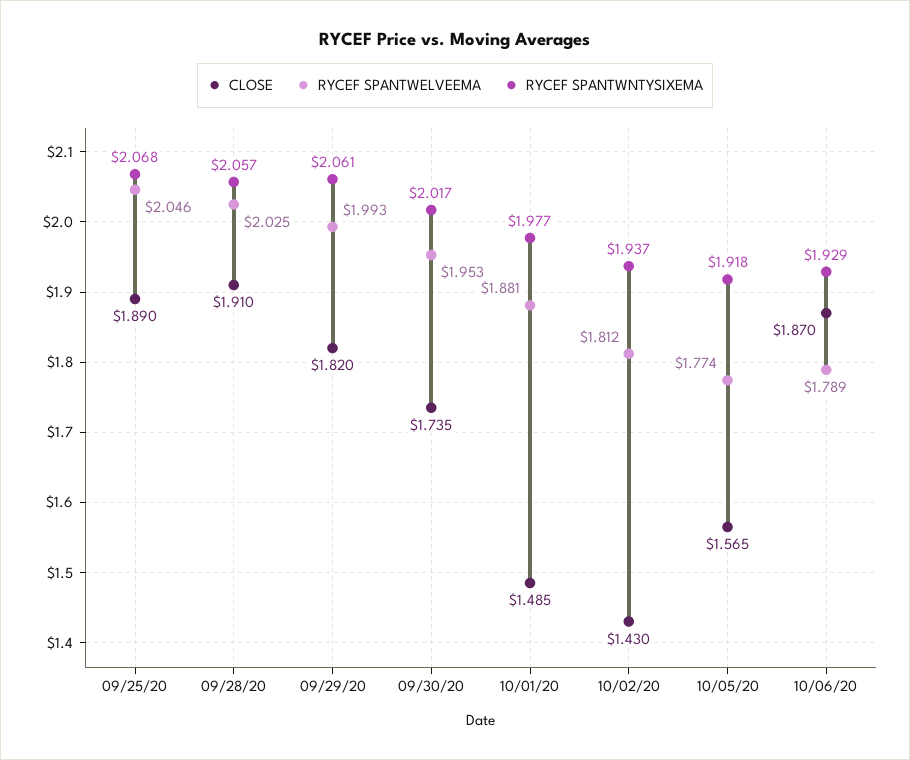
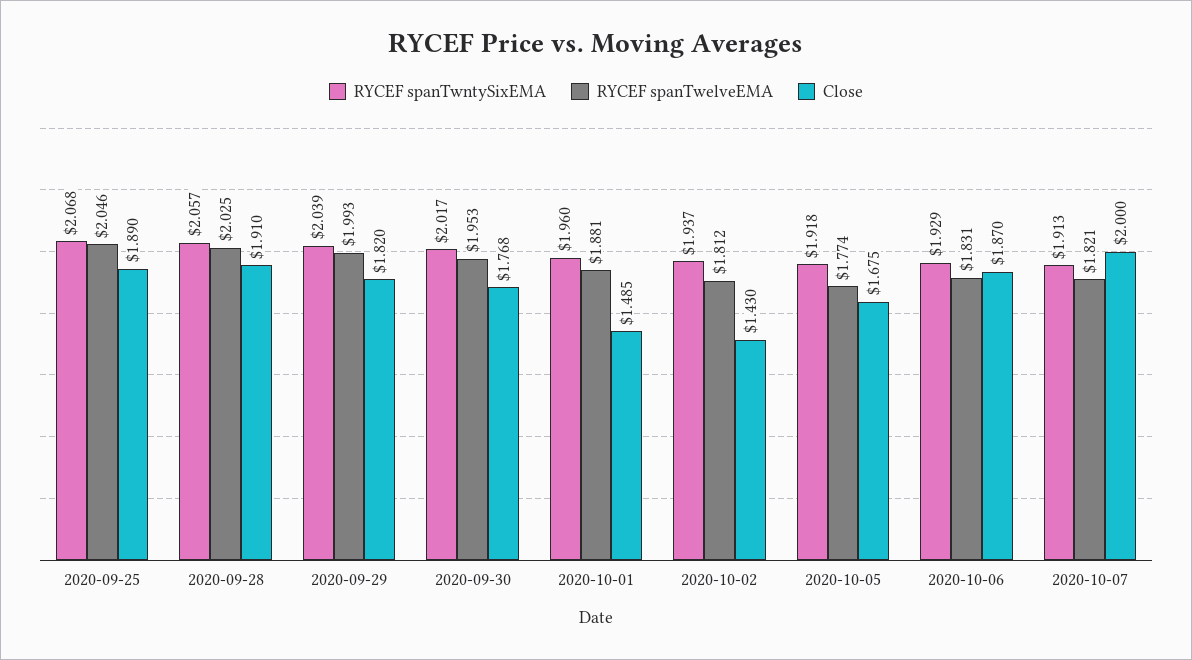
RYCEF SPANTWNTYSIXEMA, 09/29/20: 2.061 -> 2.039
CLOSE, 09/30/20: 1.735 -> 1.768
RYCEF SPANTWNTYSIXEMA, 10/01/20: 1.977 -> 1.96
CLOSE, 10/05/20: 1.565 -> 1.675
RYCEF SPANTWELVEEMA, 10/06/20: 1.789 -> 1.831
RYCEF SPANTWNTYSIXEMA, 2020-10-07: none -> 1.913
RYCEF SPANTWELVEEMA, 2020-10-07: none -> 1.821
CLOSE, 2020-10-07: none -> 2

